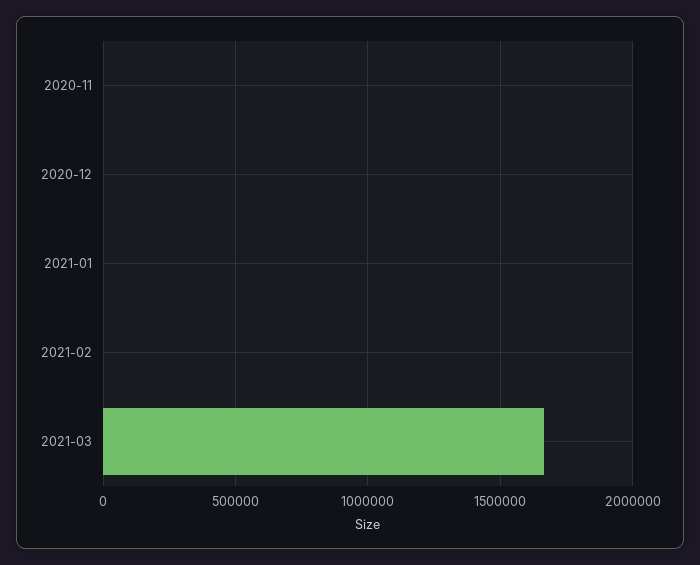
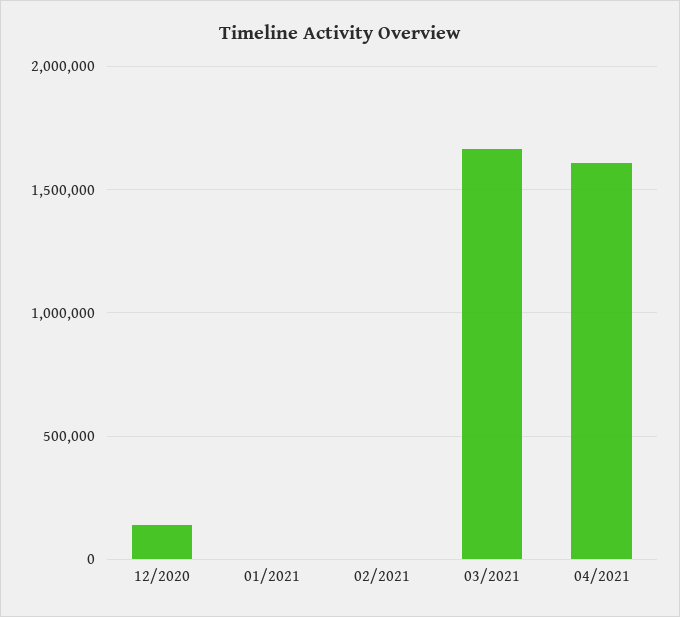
2020-11: 0 -> none
2020-12: 0 -> 150000
04/2021: none -> 1600000

